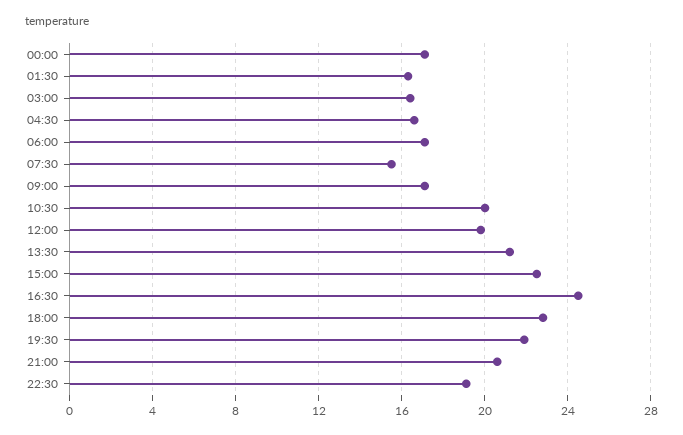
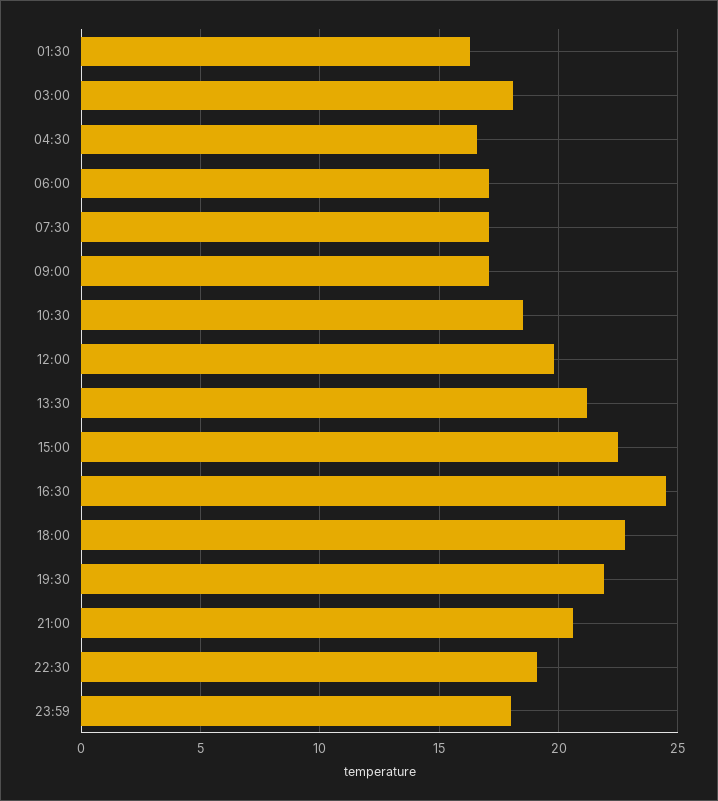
00:00: 17 -> none
03:00: 16.5 -> 18
07:30: 15.5 -> 17
10:30: 20 -> 18.5
23:59: none -> 18

